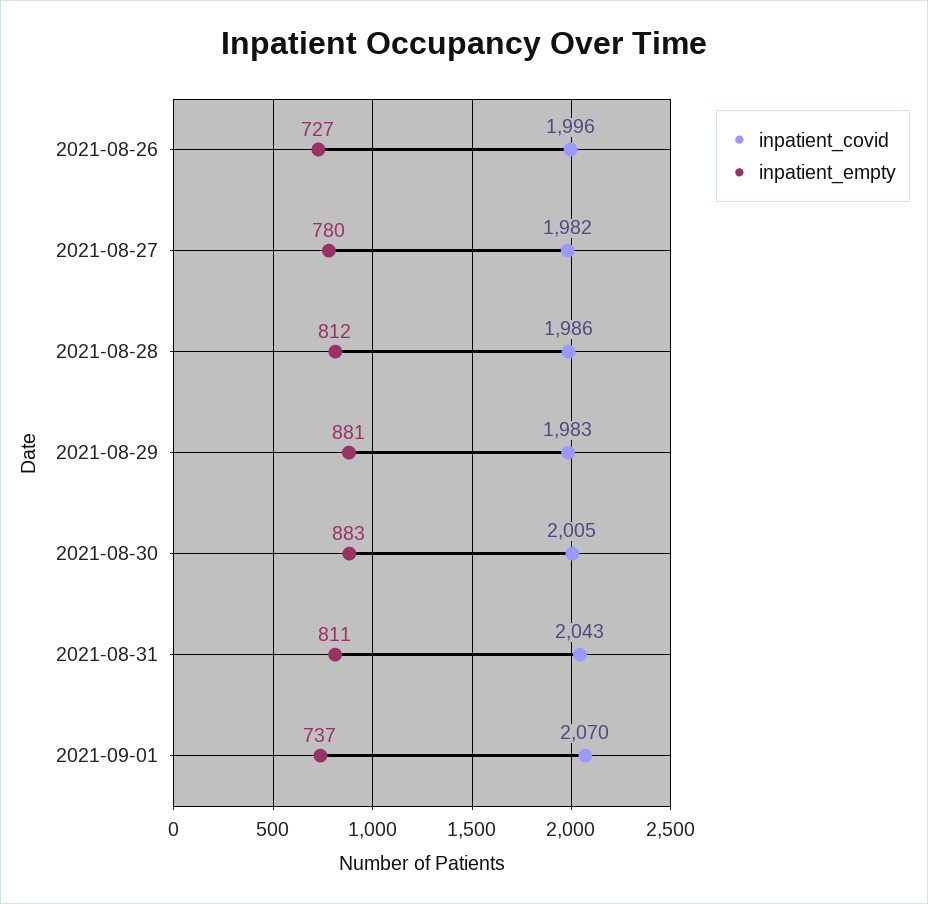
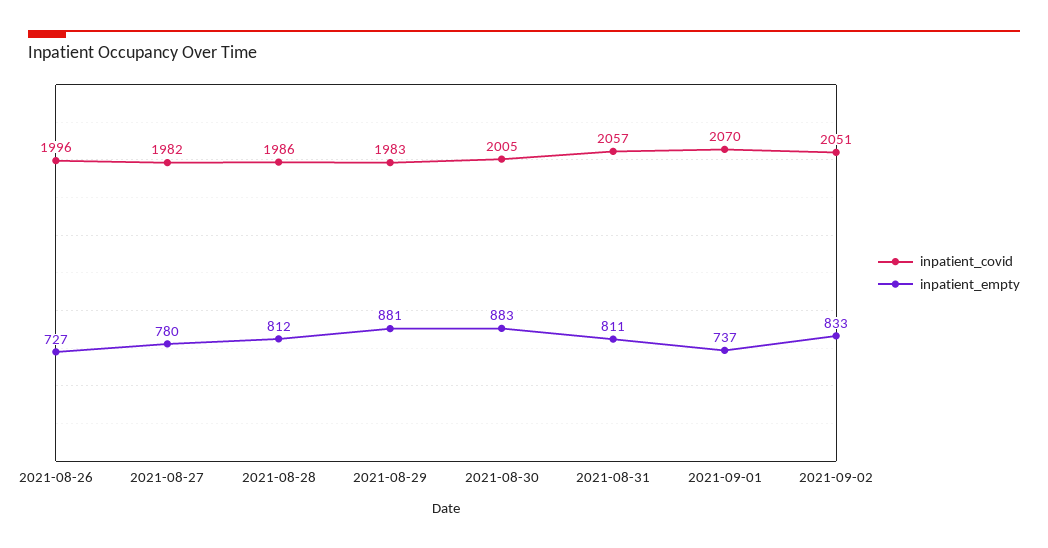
inpatient_covid, 2021-08-31: 2043 -> 2057
inpatient_covid, 2021-09-02: none -> 2051
inpatient_empty, 2021-09-02: none -> 833

